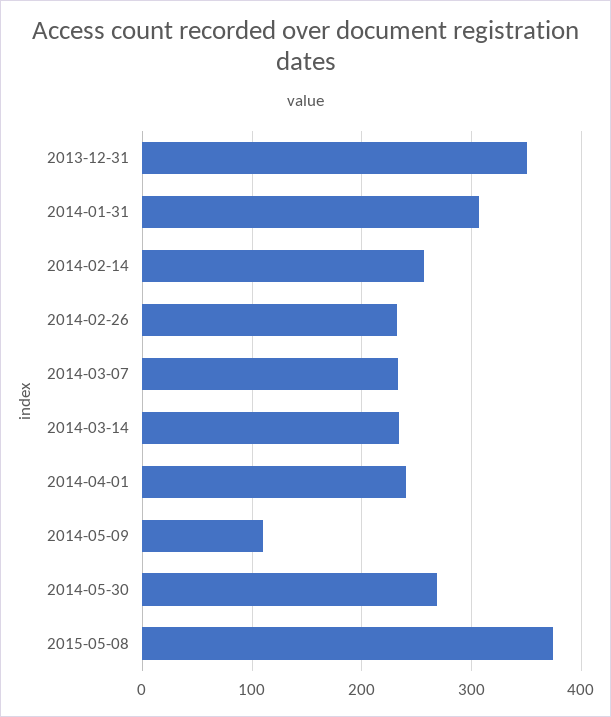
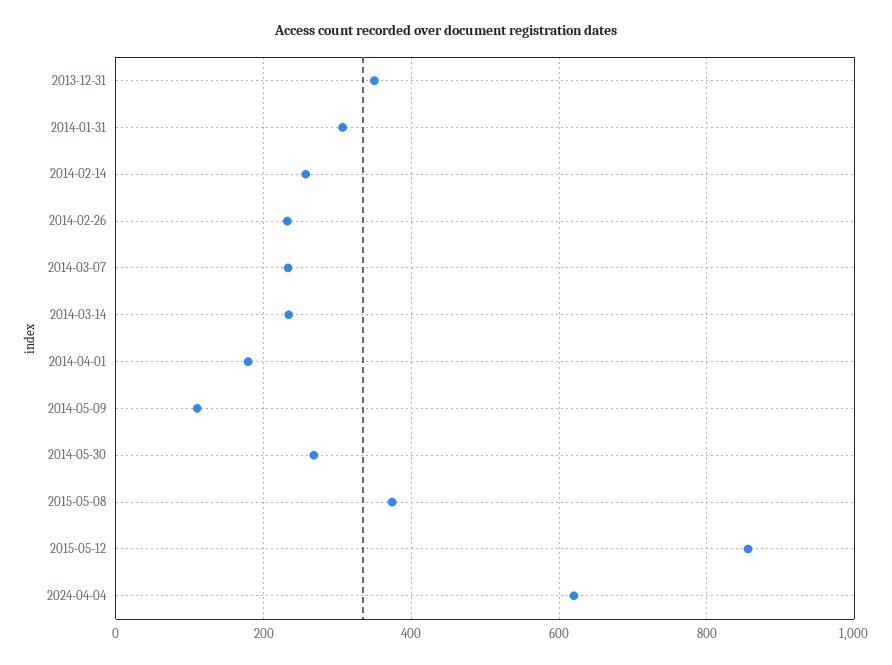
2014-04-01: 240 -> 180
2015-05-12: none -> 860
2024-04-04: none -> 620

